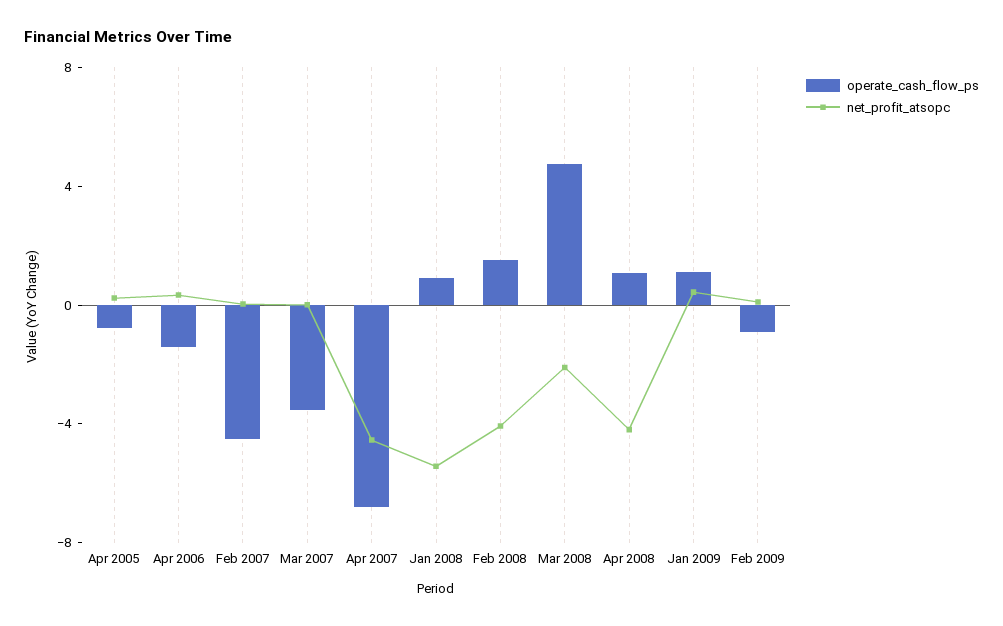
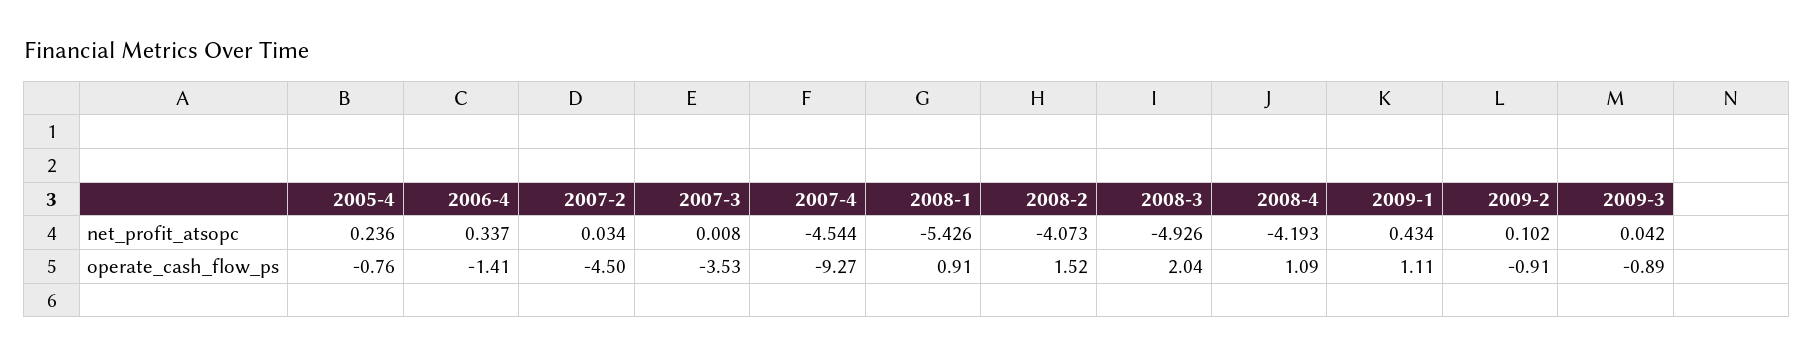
operate_cash_flow_ps, Apr 2007: -7 -> -9.27
operate_cash_flow_ps, Mar 2008: 5 -> 2.04
net_profit_atsopc, Mar 2008: -2 -> -4.926
net_profit_atsopc, 2009-3: none -> 0.042
operate_cash_flow_ps, 2009-3: none -> -0.89

